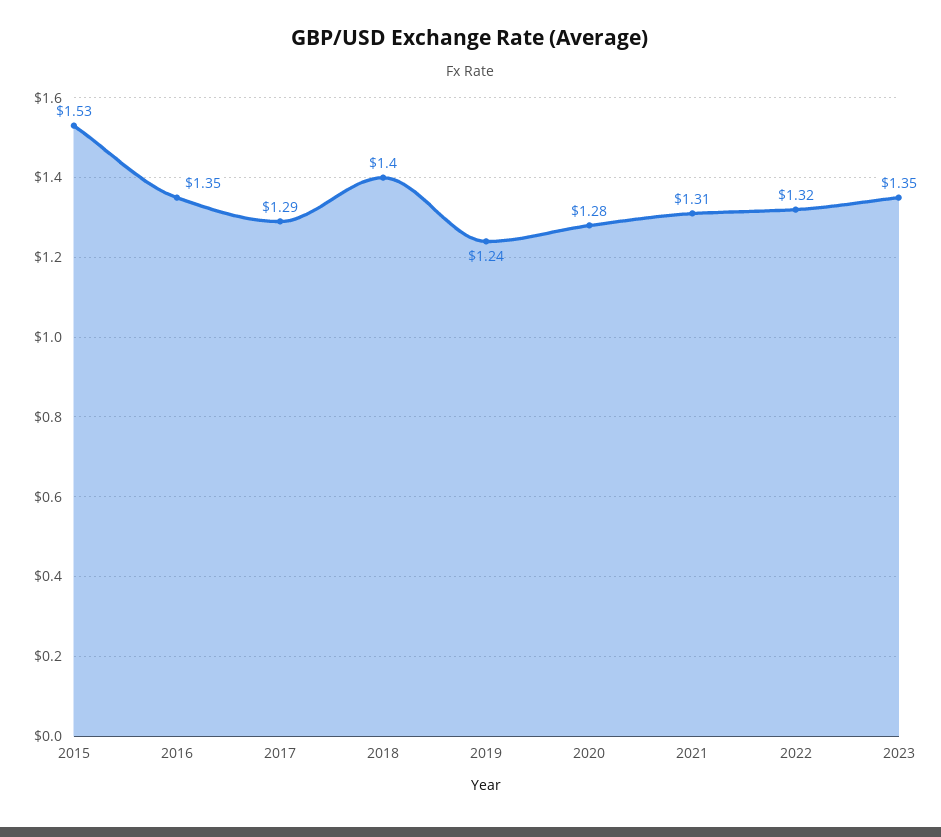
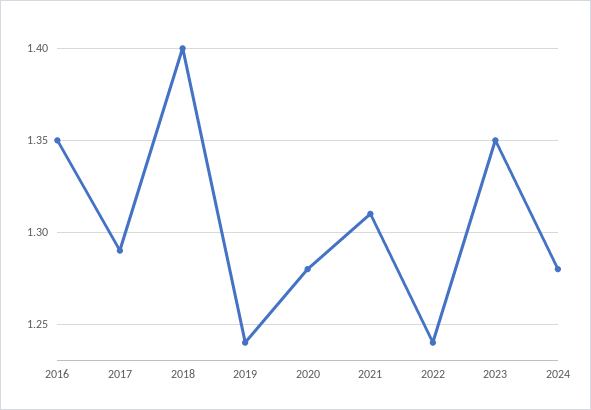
2015: 1.53 -> none
2022: 1.32 -> 1.24
2024: none -> 1.28

